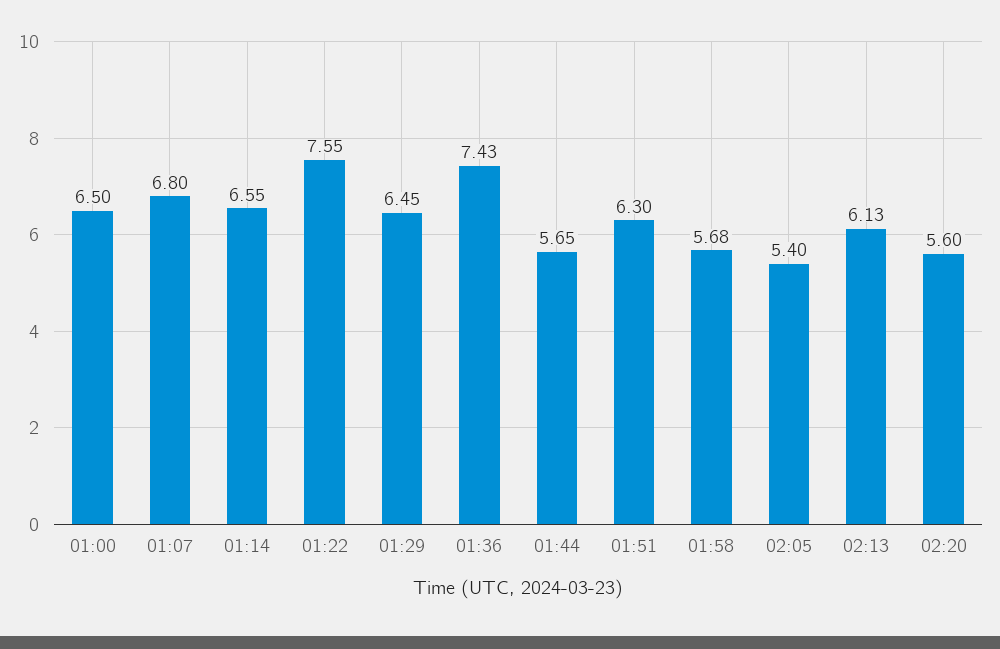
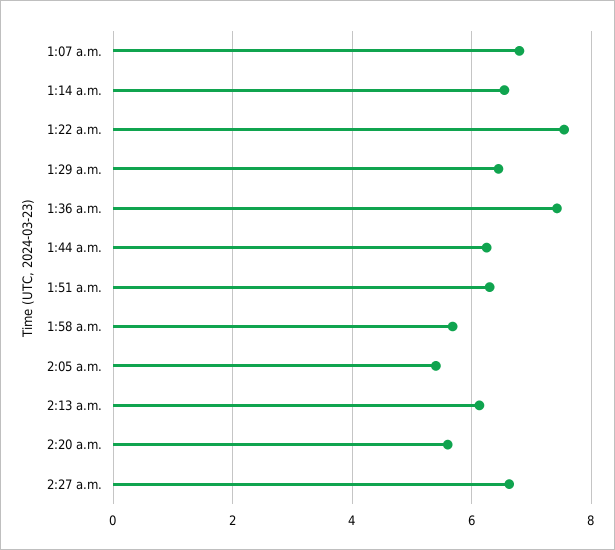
01:00: 6.5 -> none
01:44: 5.65 -> 6.2
2:27 a.m.: none -> 6.6

